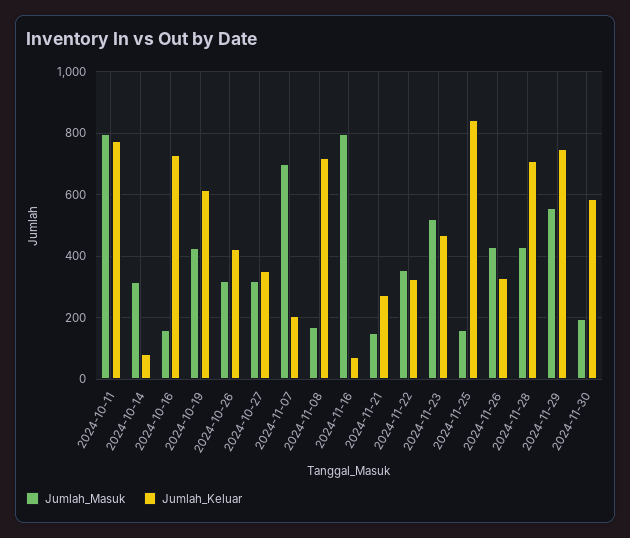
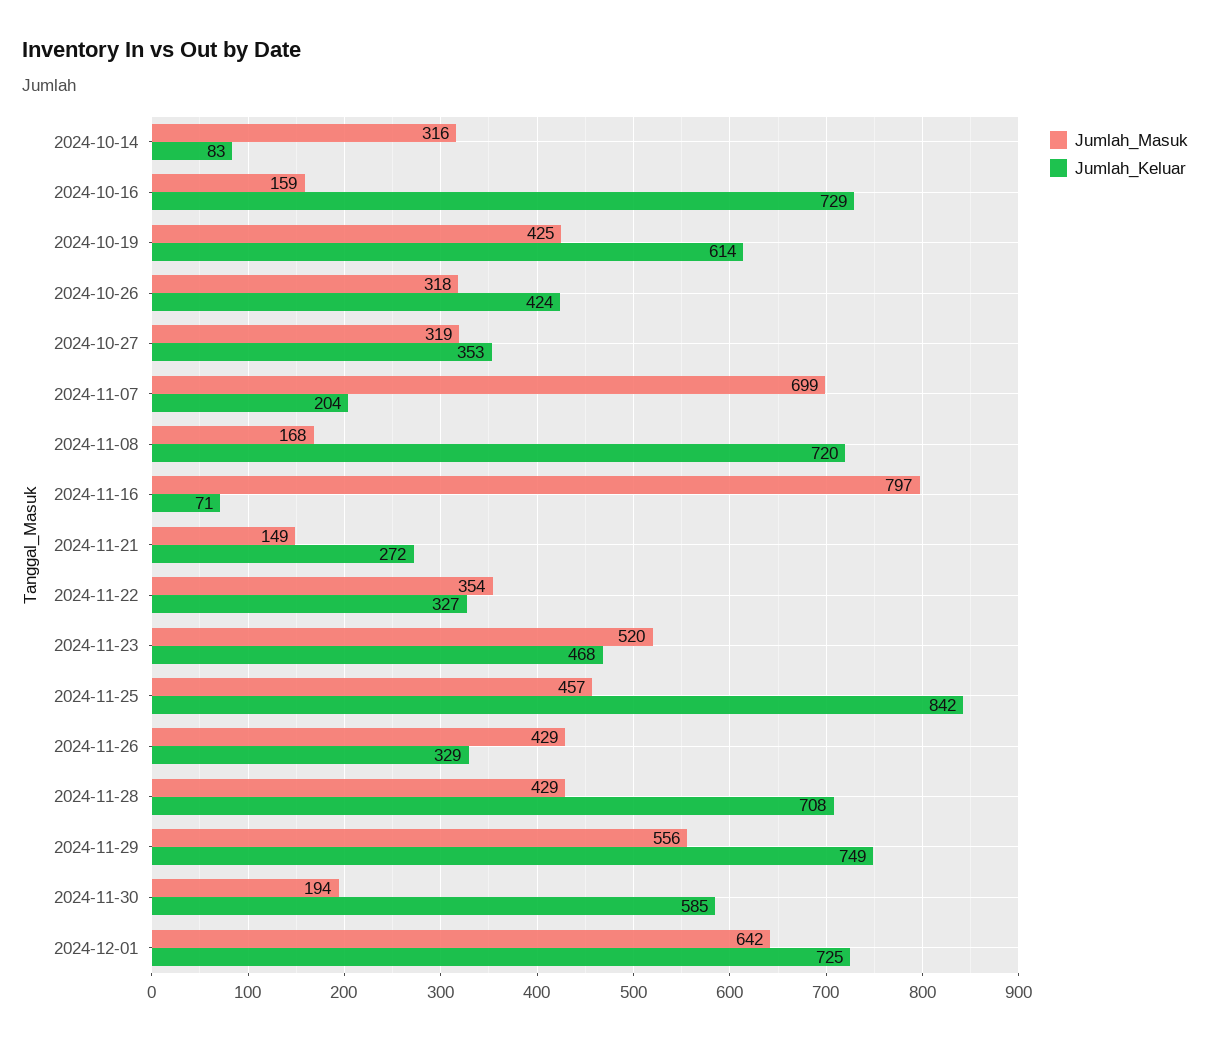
Jumlah_Masuk, 2024-10-11: 800 -> none
Jumlah_Keluar, 2024-10-11: 780 -> none
Jumlah_Masuk, 2024-11-25: 160 -> 457
Jumlah_Masuk, 2024-12-01: none -> 642
Jumlah_Keluar, 2024-12-01: none -> 725

